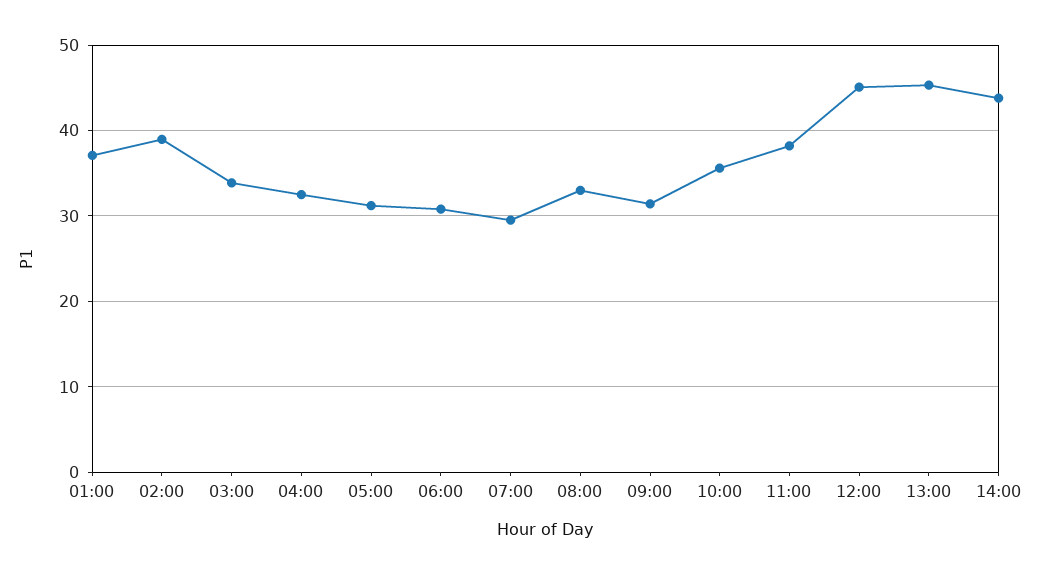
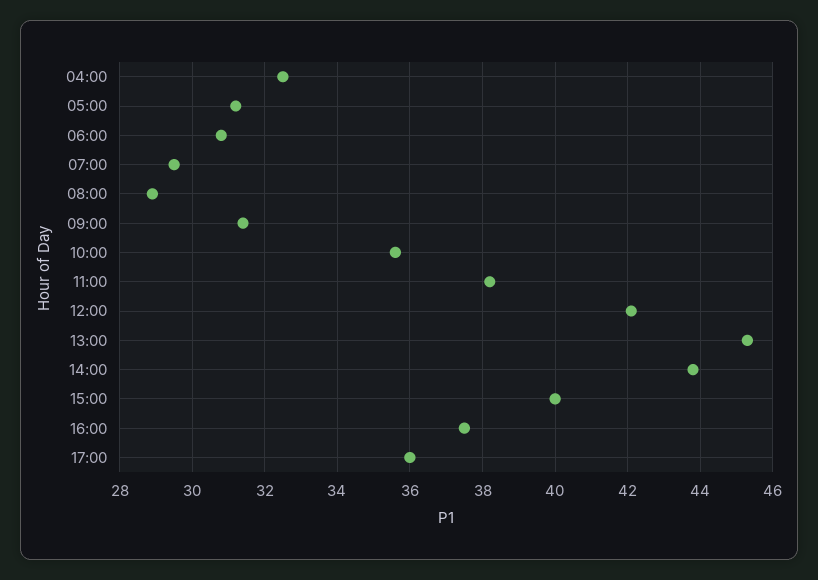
01:00: 37 -> none
02:00: 39 -> none
03:00: 34 -> none
08:00: 33 -> 29
12:00: 45 -> 42
15:00: none -> 40
16:00: none -> 37.5
17:00: none -> 36

